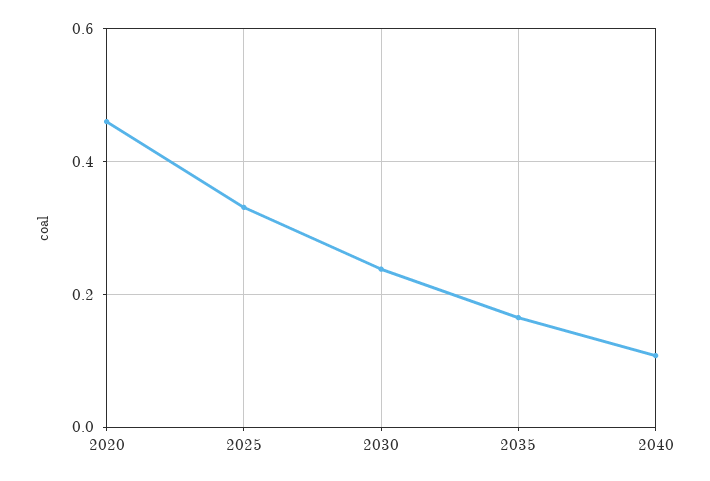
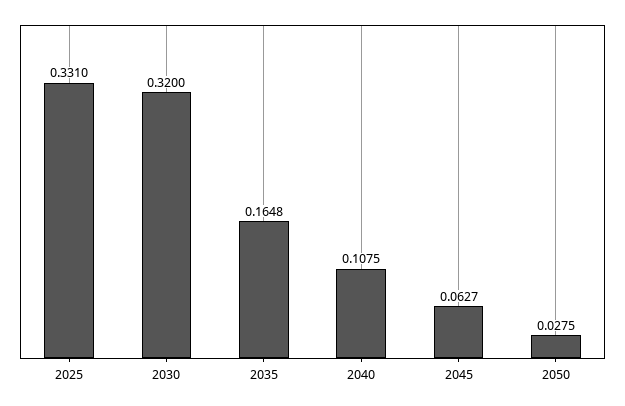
2020: 0.46 -> none
2030: 0.24 -> 0.32
2045: none -> 0.0627
2050: none -> 0.0275

